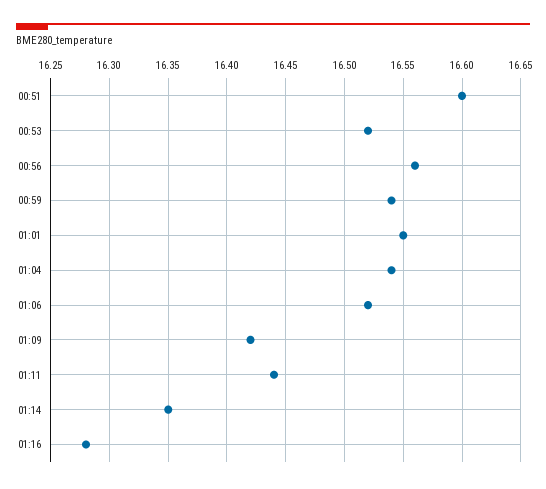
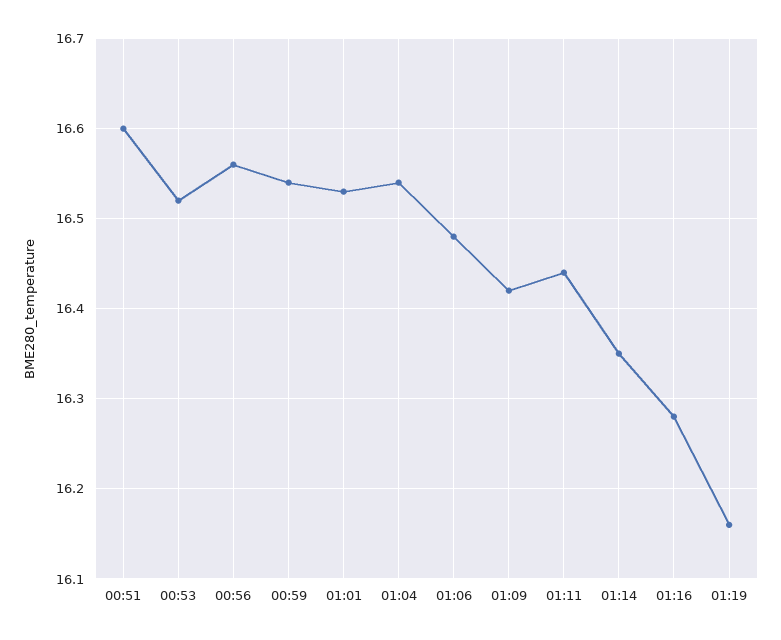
01:01: 16.55 -> 16.53
01:06: 16.52 -> 16.48
01:19: none -> 16.16

